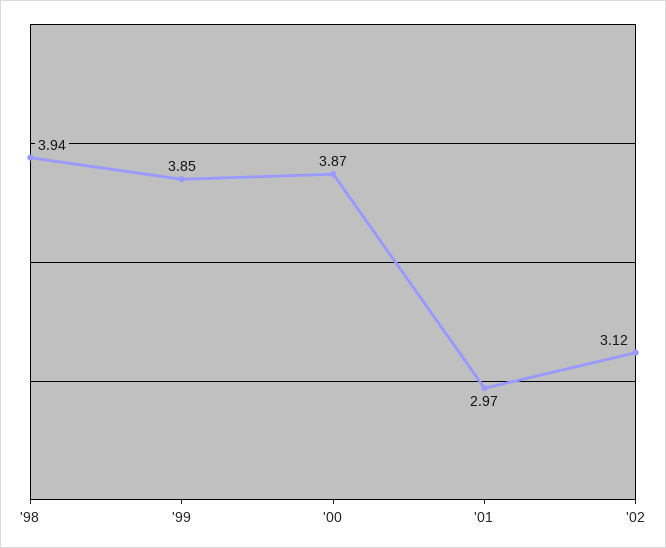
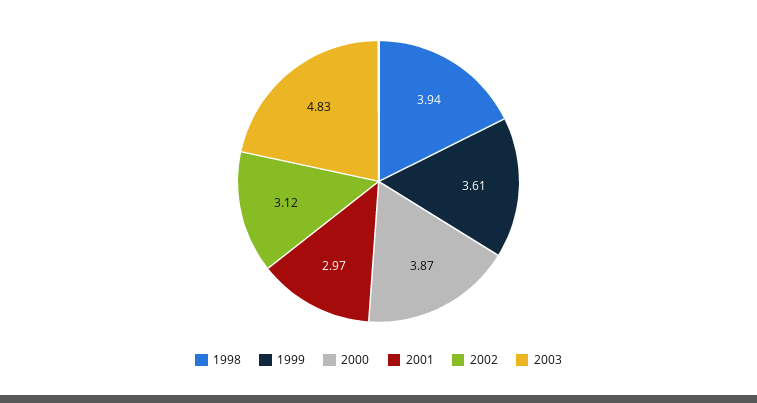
'99: 3.85 -> 3.61
2003: none -> 4.83

